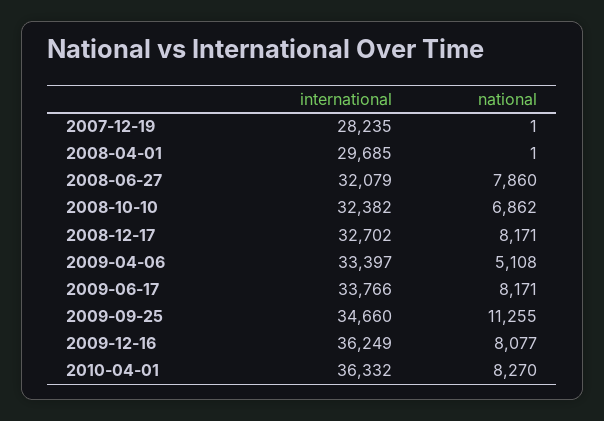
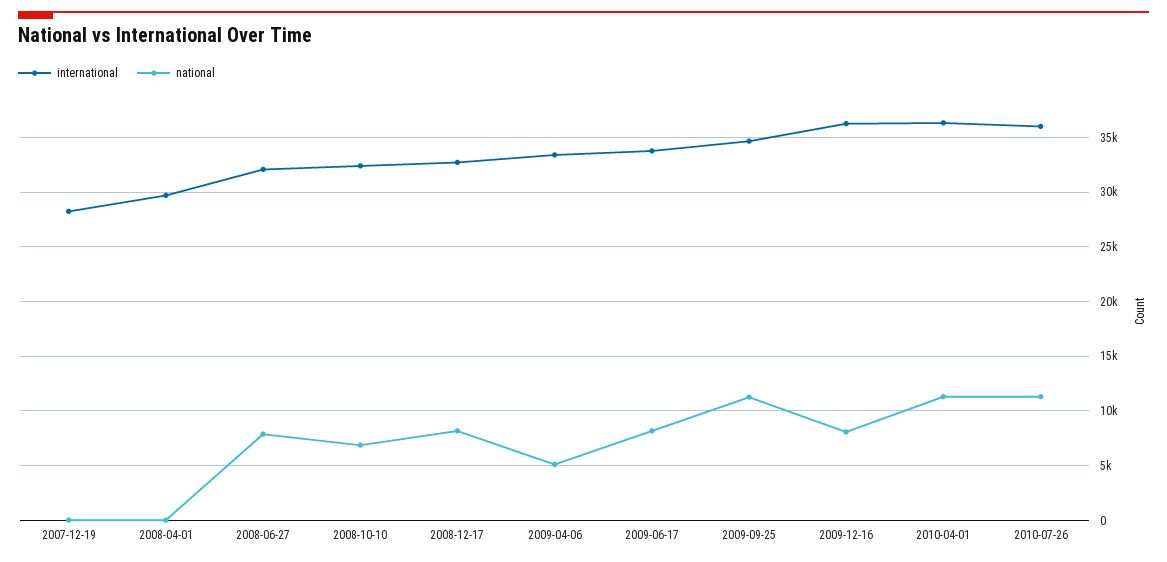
national, 2010-04-01: 8270 -> 11000
international, 2010-07-26: none -> 36000
national, 2010-07-26: none -> 11000

